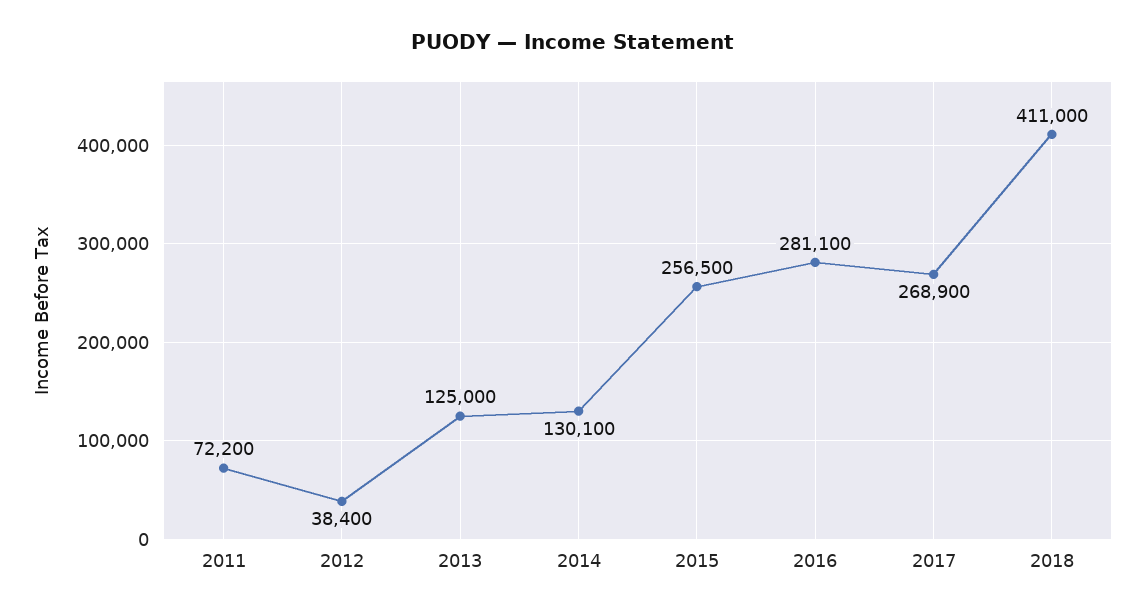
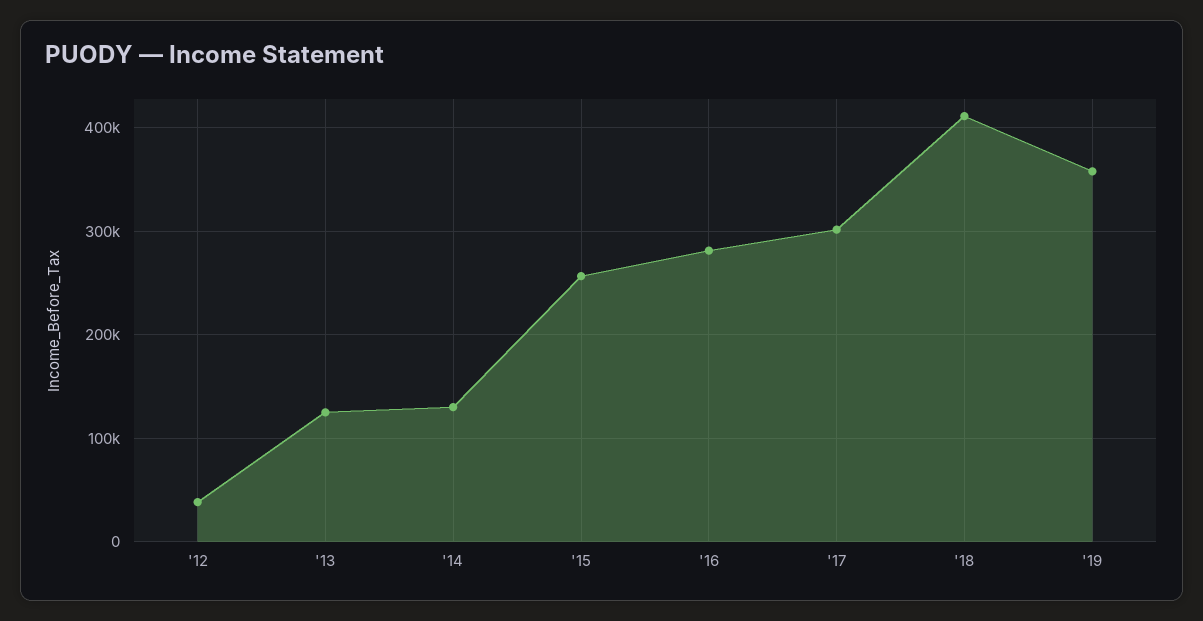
2011: 72200 -> none
2017: 268900 -> 300000
'19: none -> 360000

